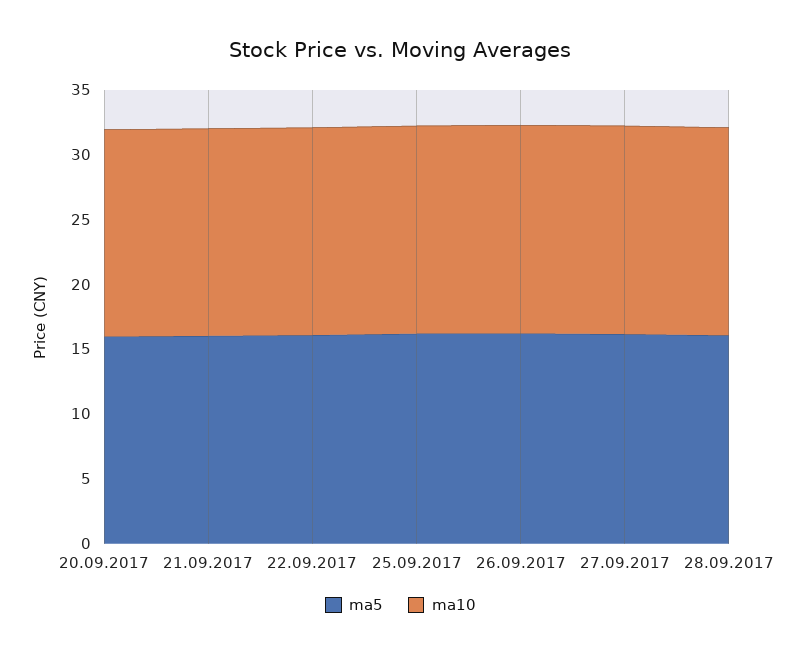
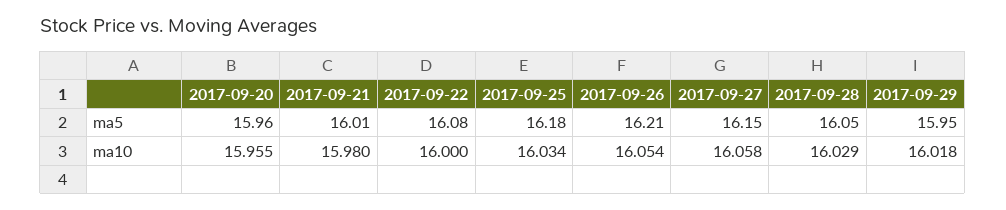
ma5, 2017-09-29: none -> 15.95
ma10, 2017-09-29: none -> 16.018

